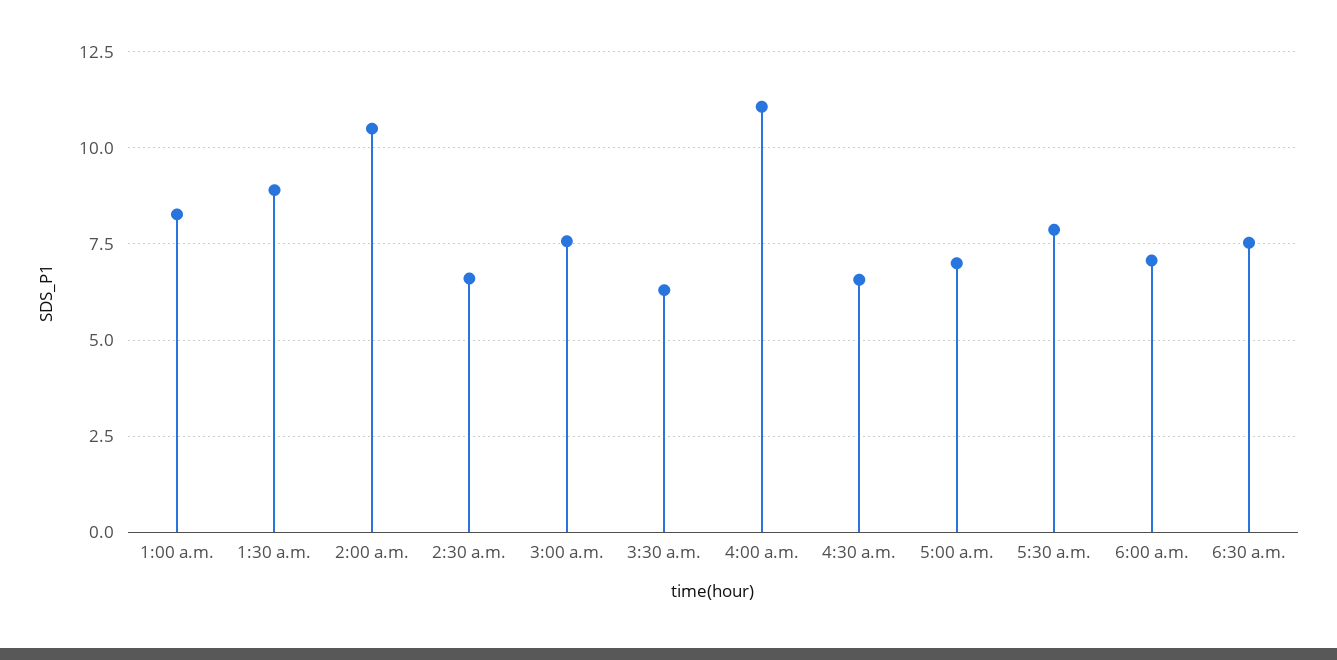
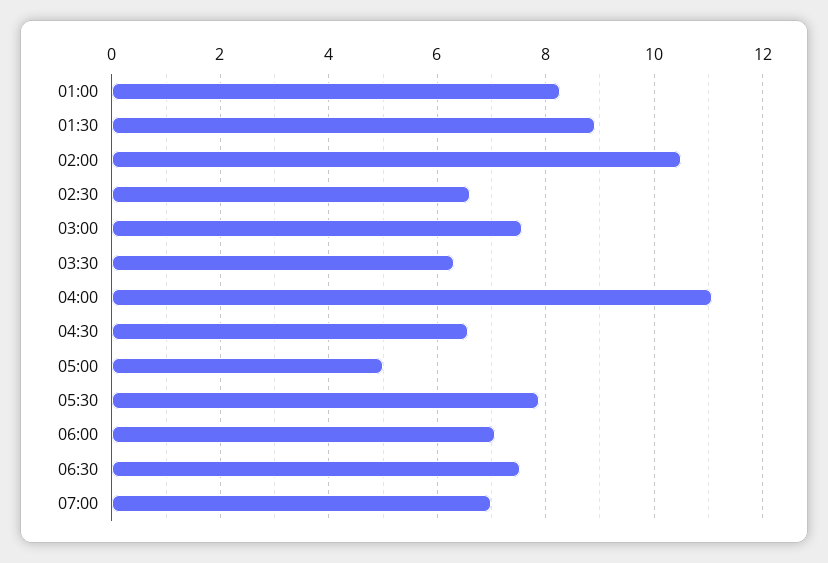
5:00 a.m.: 7 -> 5
07:00: none -> 7

